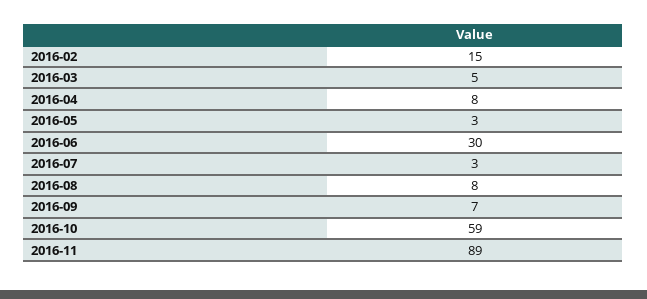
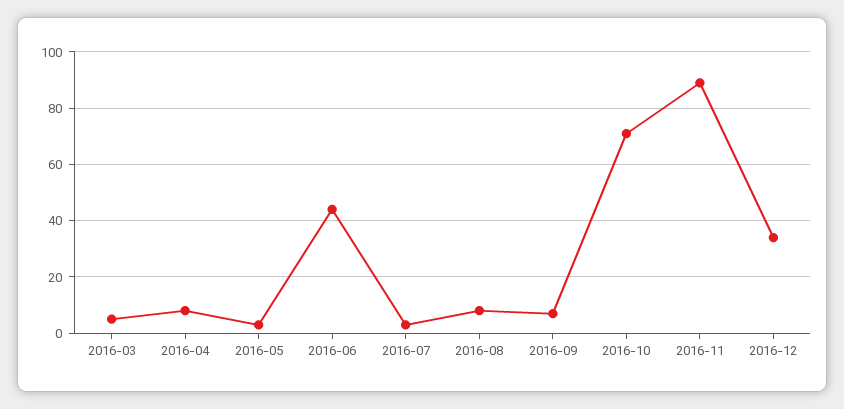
2016-02: 15 -> none
2016-06: 30 -> 45
2016-10: 59 -> 70
2016-12: none -> 35

